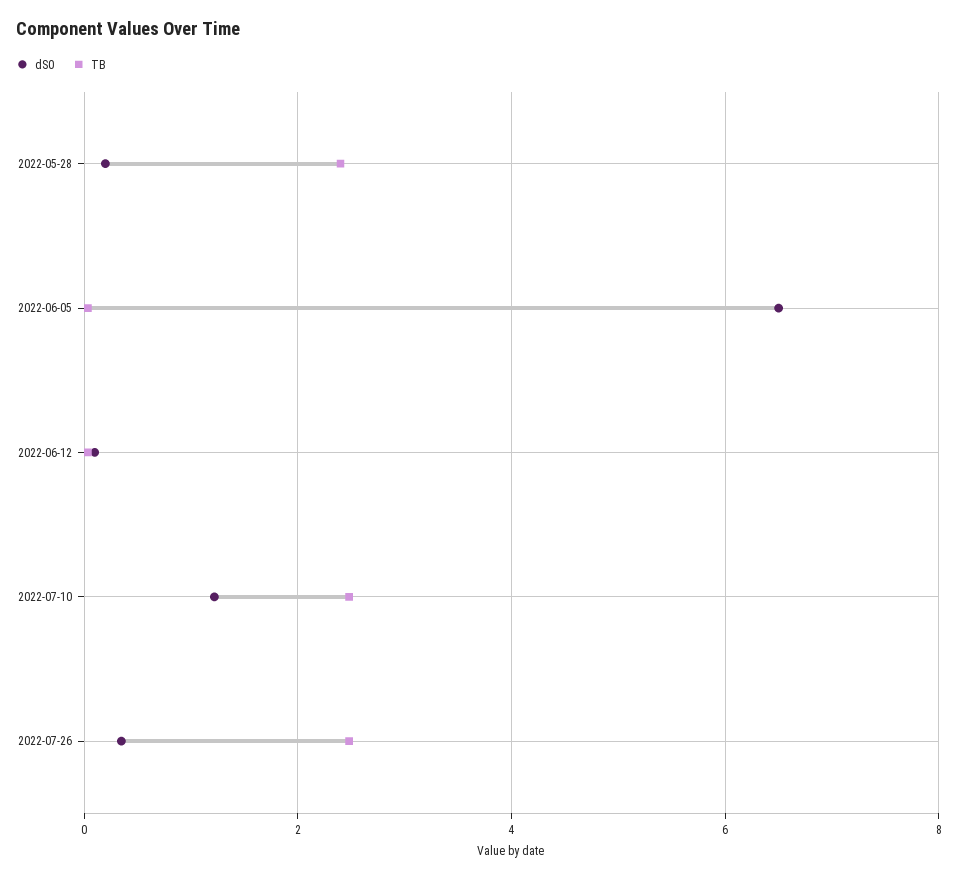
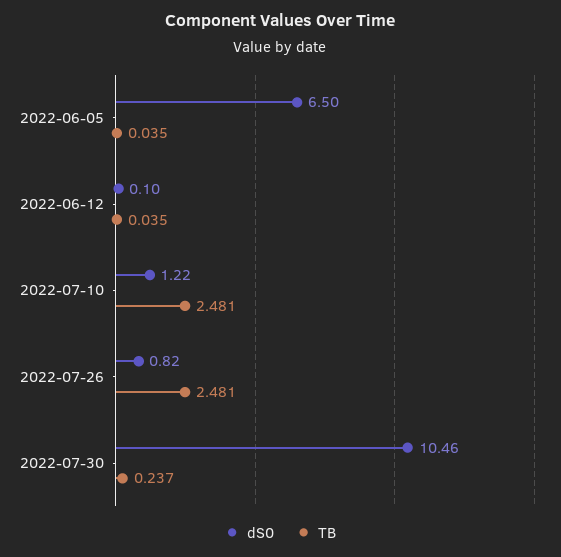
dS0, 2022-05-28: 0.2 -> none
TB, 2022-05-28: 2.4 -> none
dS0, 2022-07-26: 0.4 -> 0.82
dS0, 2022-07-30: none -> 10.46
TB, 2022-07-30: none -> 0.237

